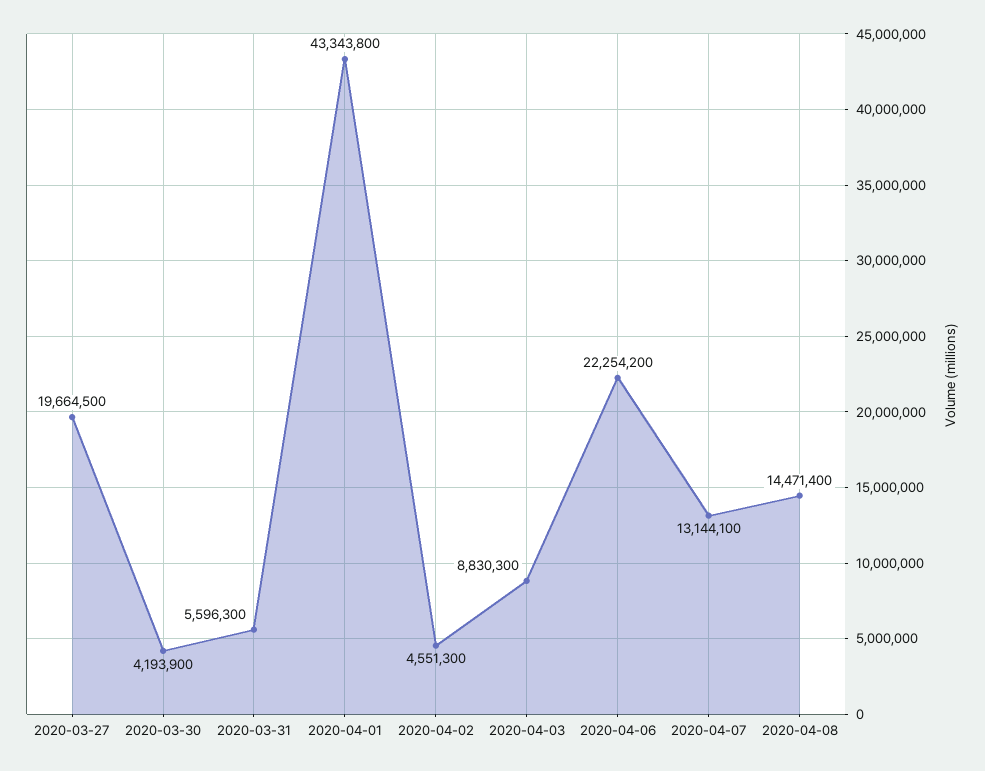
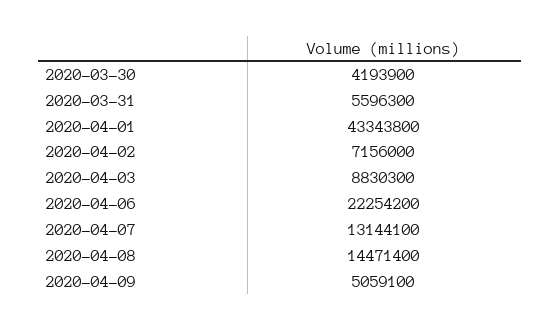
2020-03-27: 19664500 -> none
2020-04-02: 4551300 -> 7156000
2020-04-09: none -> 5059100

